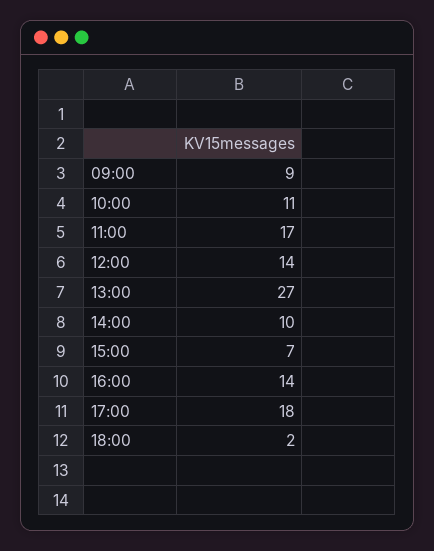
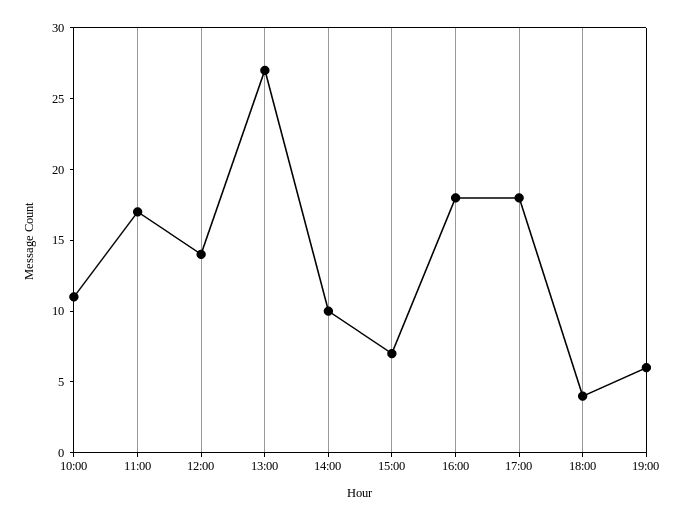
09:00: 9 -> none
16:00: 14 -> 18
18:00: 2 -> 4
19:00: none -> 6

